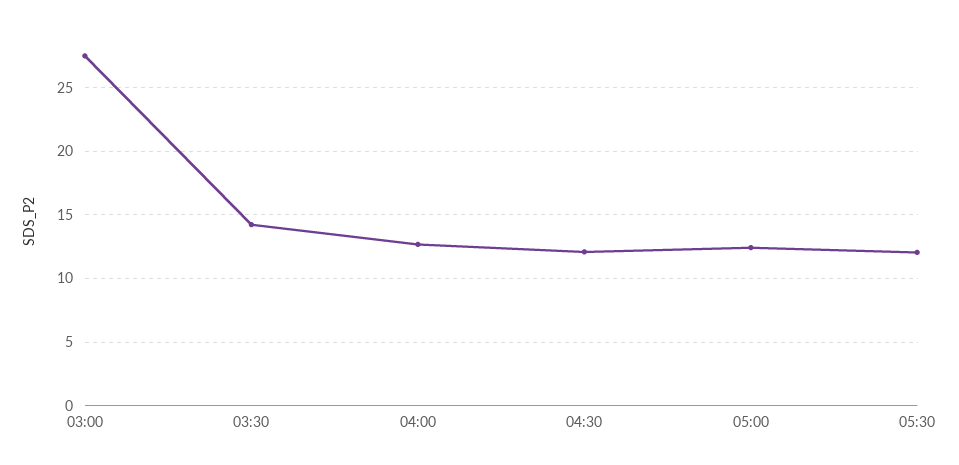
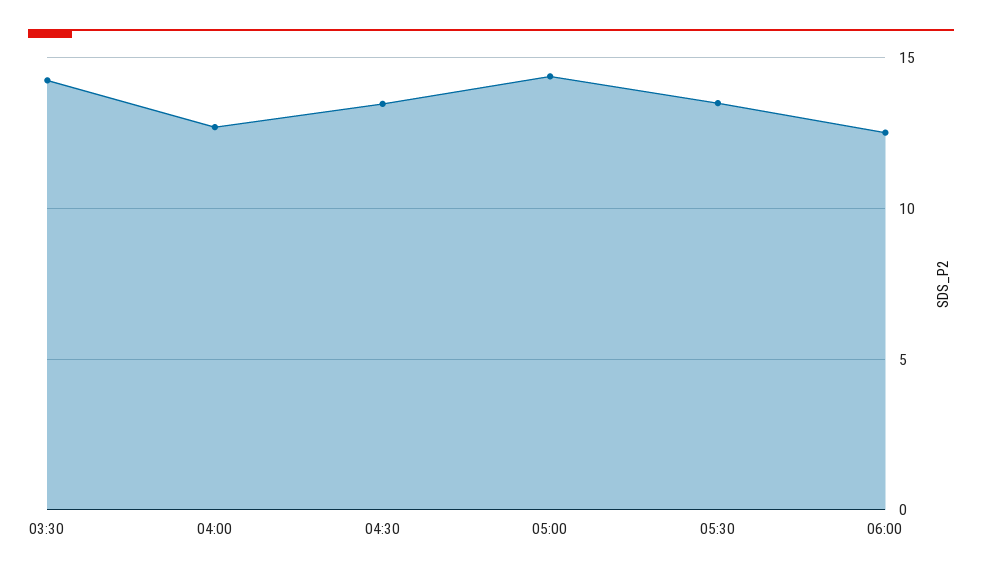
03:00: 27.5 -> none
04:30: 12 -> 13.5
05:00: 12.5 -> 14.5
05:30: 12 -> 13.5
06:00: none -> 12.5

